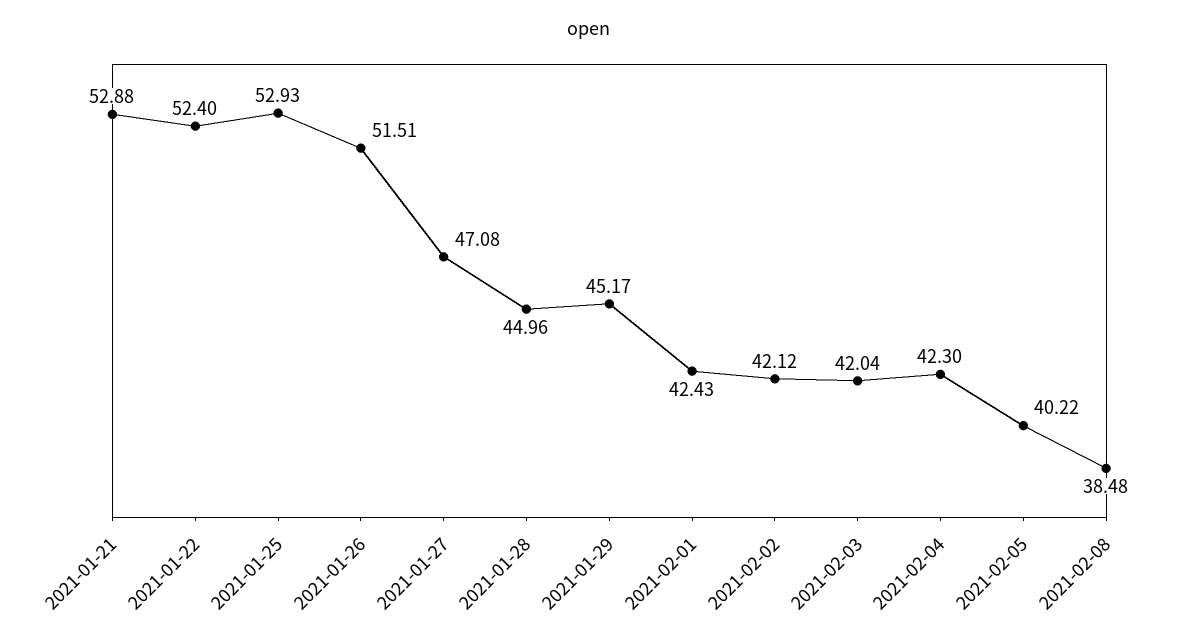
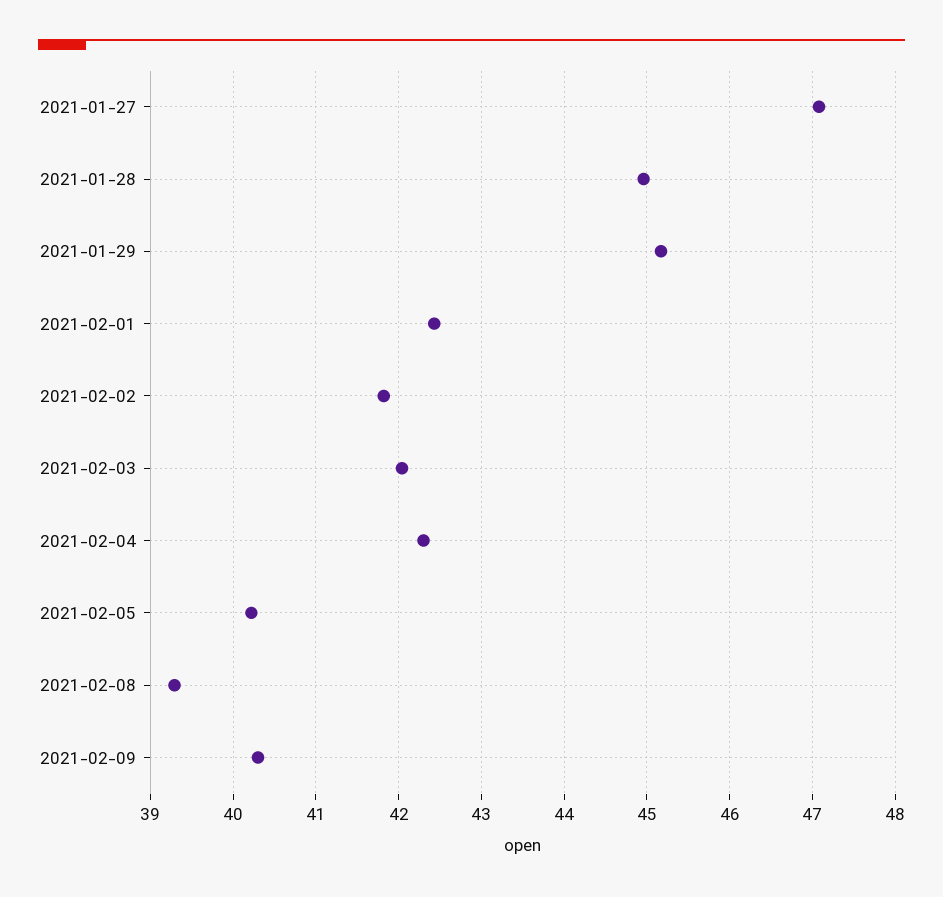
2021-01-21: 52.88 -> none
2021-01-22: 52.4 -> none
2021-01-25: 52.93 -> none
2021-01-26: 51.51 -> none
2021-02-02: 42.12 -> 41.8
2021-02-08: 38.48 -> 39.3
2021-02-09: none -> 40.3

